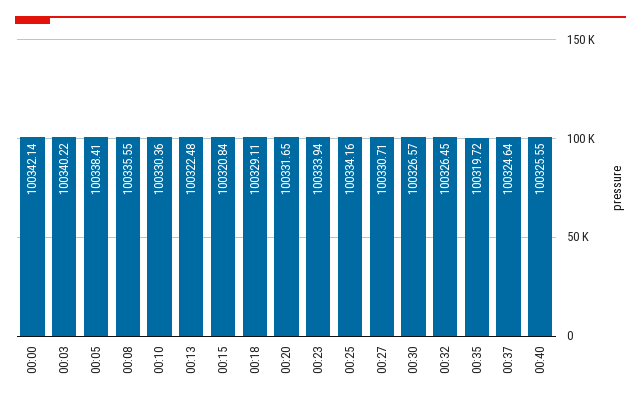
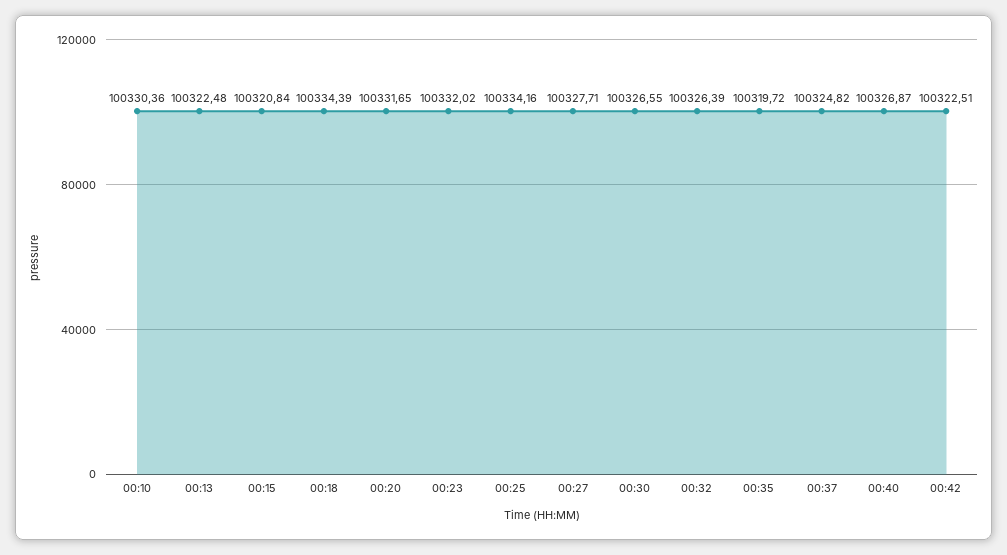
00:00: 100342.14 -> none
00:03: 100340.22 -> none
00:05: 100338.41 -> none
00:08: 100335.55 -> none
00:18: 100329.11 -> 100334.39
00:23: 100333.94 -> 100332.02
00:27: 100330.71 -> 100327.71
00:30: 100326.57 -> 100326.55
00:32: 100326.45 -> 100326.39
00:37: 100324.64 -> 100324.82
00:40: 100325.55 -> 100326.87
00:42: none -> 100322.51

